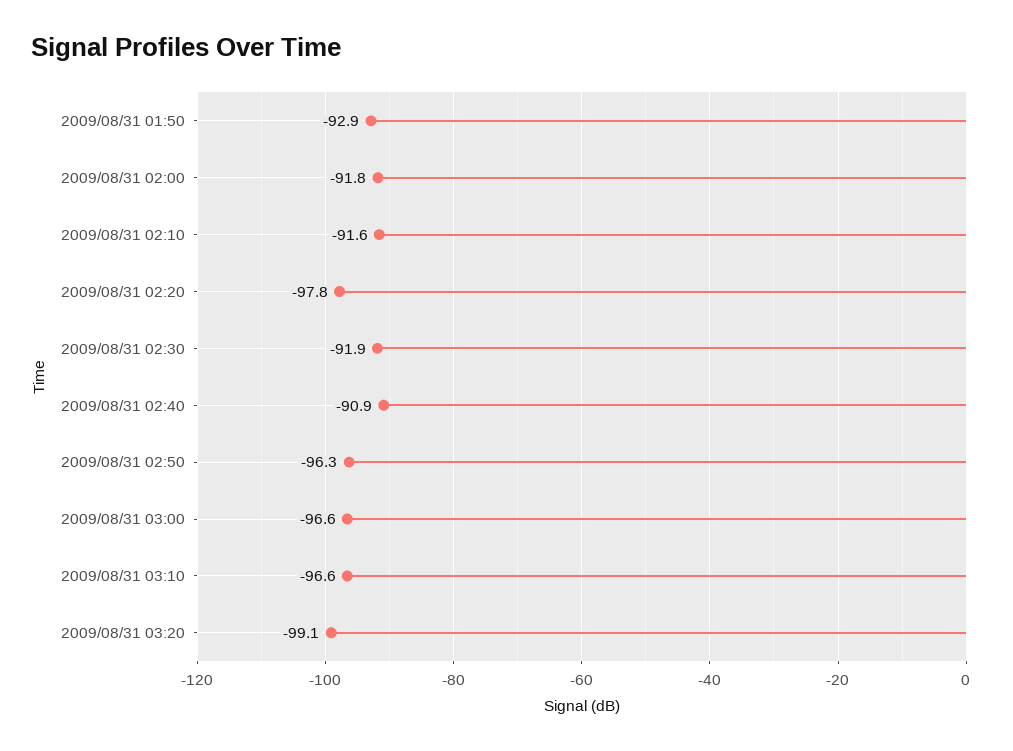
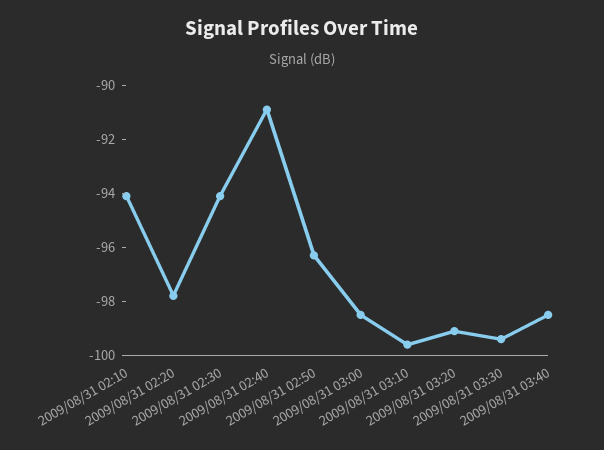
2009/08/31 01:50: -92.9 -> none
2009/08/31 02:00: -91.8 -> none
2009/08/31 02:10: -91.6 -> -94
2009/08/31 02:30: -91.9 -> -94
2009/08/31 03:00: -96.6 -> -98.5
2009/08/31 03:10: -96.6 -> -99.5
2009/08/31 03:30: none -> -99.5
2009/08/31 03:40: none -> -98.5

